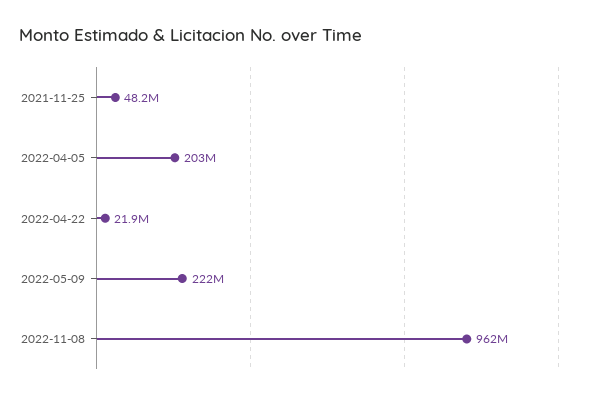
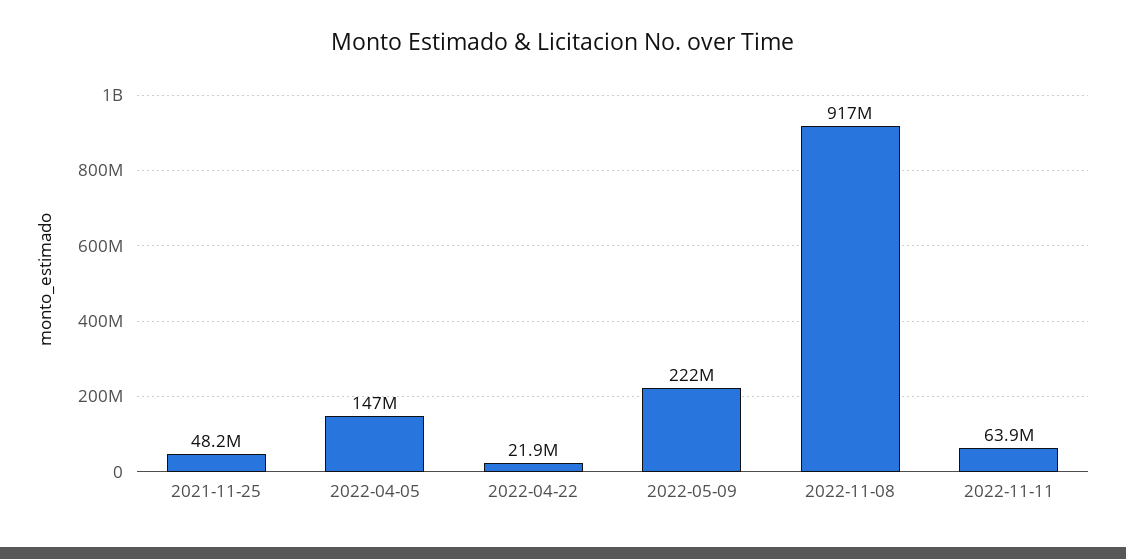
2022-04-05: 203000000 -> 147000000
2022-11-08: 962000000 -> 917000000
2022-11-11: none -> 63900000

